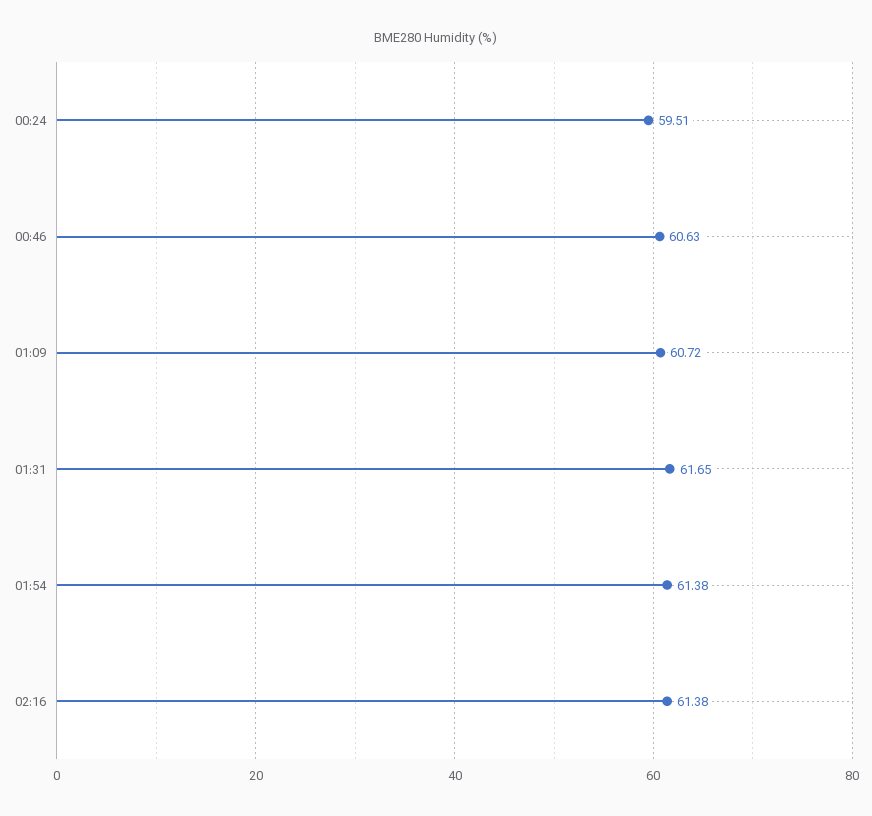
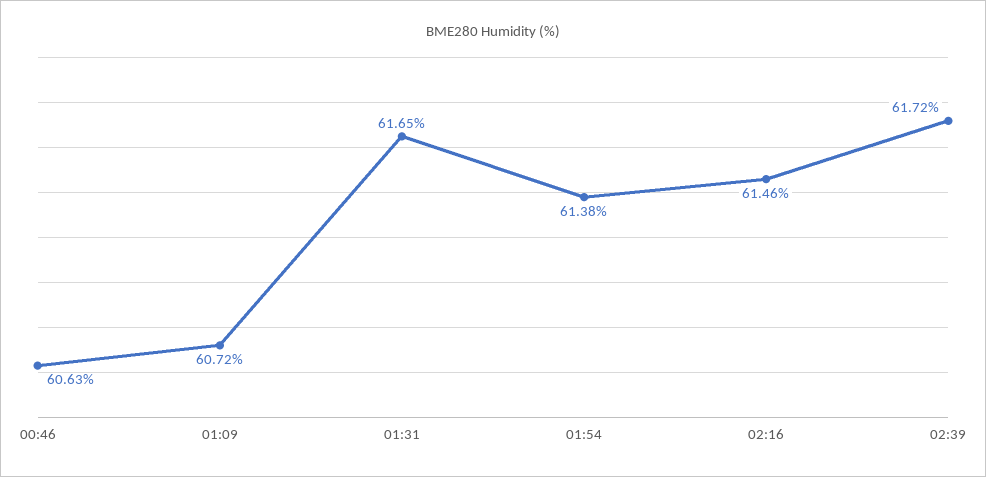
00:24: 59.51 -> none
02:16: 61.38 -> 61.46
02:39: none -> 61.72

